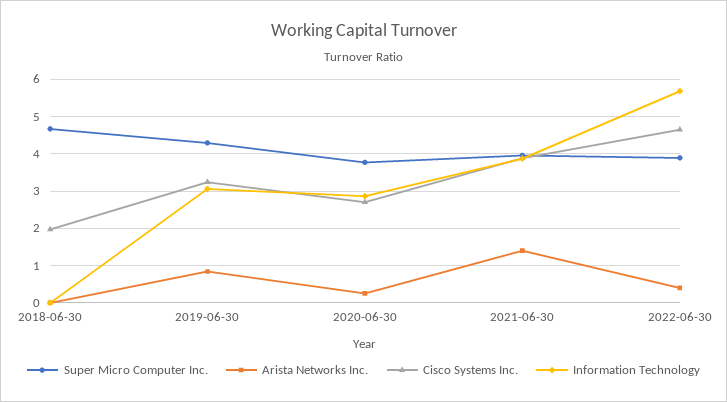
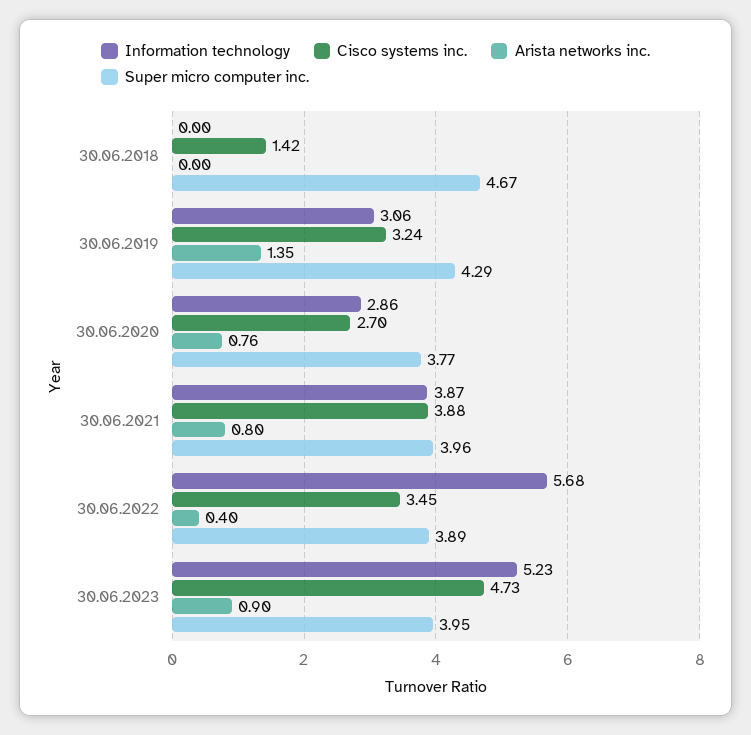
Cisco Systems Inc., 2018-06-30: 2 -> 1.42
Arista Networks Inc., 2019-06-30: 0.8 -> 1.35
Arista Networks Inc., 2020-06-30: 0.2 -> 0.76
Arista Networks Inc., 2021-06-30: 1.4 -> 0.8
Cisco Systems Inc., 2022-06-30: 4.6 -> 3.45
Information Technology, 30.06.2023: none -> 5.23
Cisco Systems Inc., 30.06.2023: none -> 4.73
Arista Networks Inc., 30.06.2023: none -> 0.9
Super Micro Computer Inc., 30.06.2023: none -> 3.95

